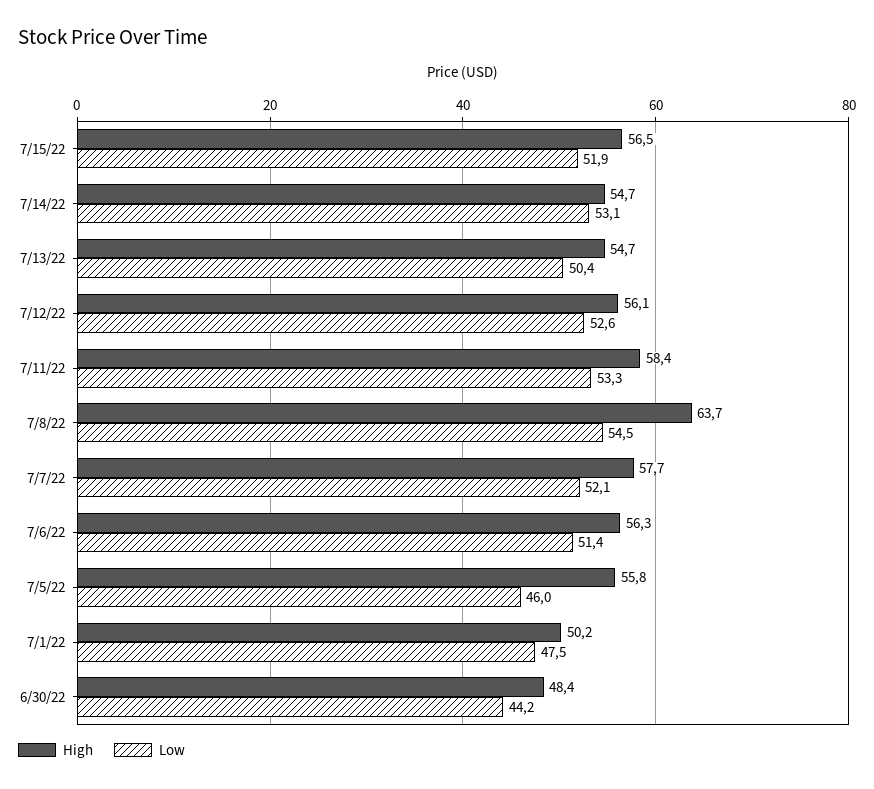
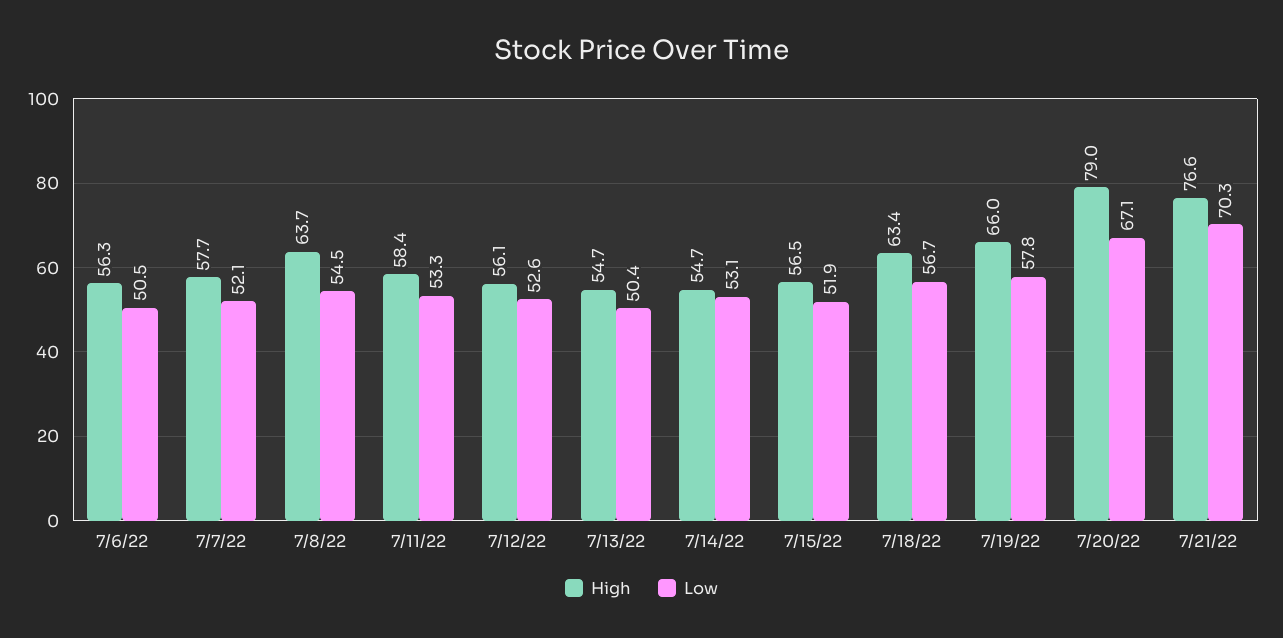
Low, 7/6/22: 51.4 -> 50.5
High, 7/5/22: 55.8 -> none
Low, 7/5/22: 46 -> none
High, 7/1/22: 50.2 -> none
Low, 7/1/22: 47.5 -> none
High, 6/30/22: 48.4 -> none
Low, 6/30/22: 44.2 -> none
High, 7/18/22: none -> 63.4
Low, 7/18/22: none -> 56.7
High, 7/19/22: none -> 66
Low, 7/19/22: none -> 57.8
High, 7/20/22: none -> 79
Low, 7/20/22: none -> 67.1
High, 7/21/22: none -> 76.6
Low, 7/21/22: none -> 70.3

